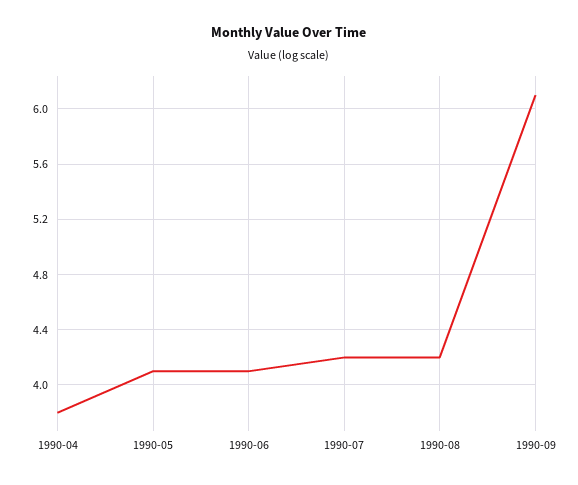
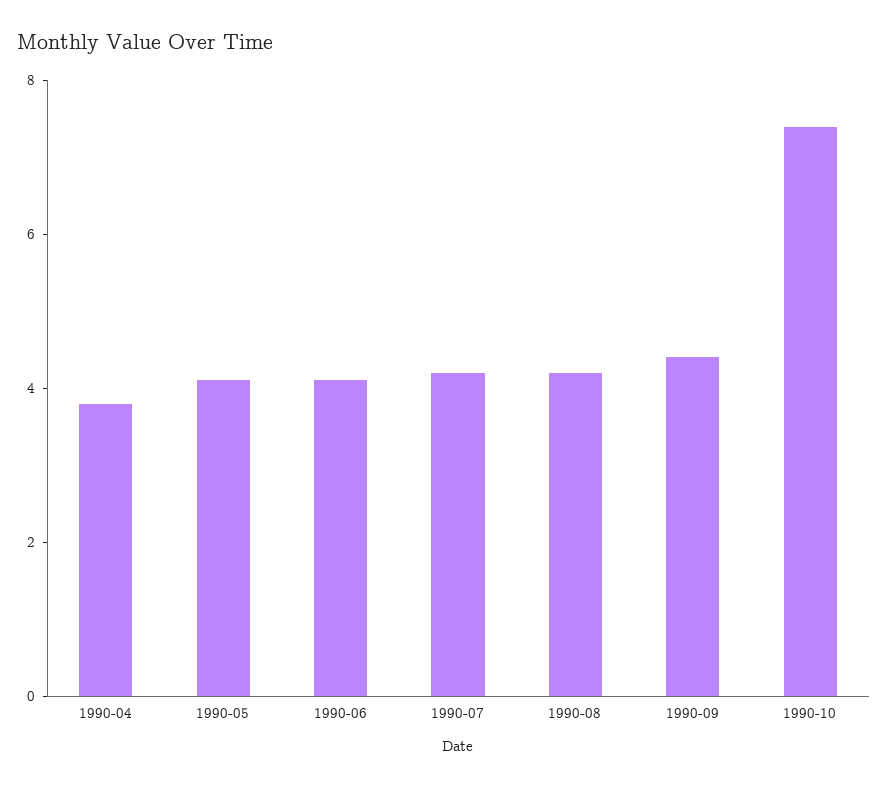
1990-09: 6.1 -> 4.5
1990-10: none -> 7.5

